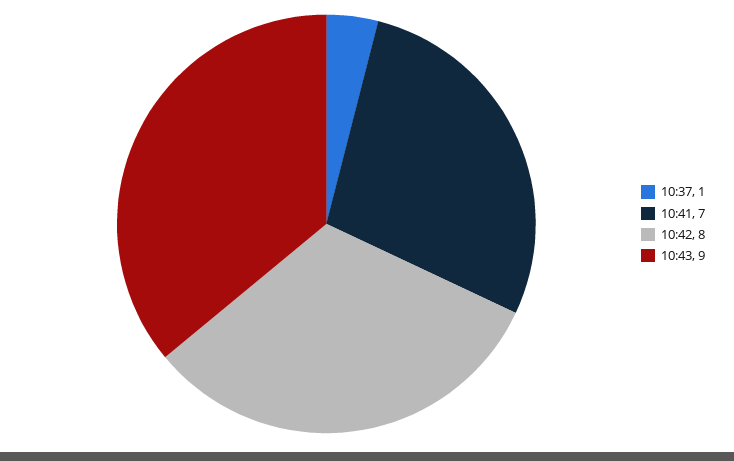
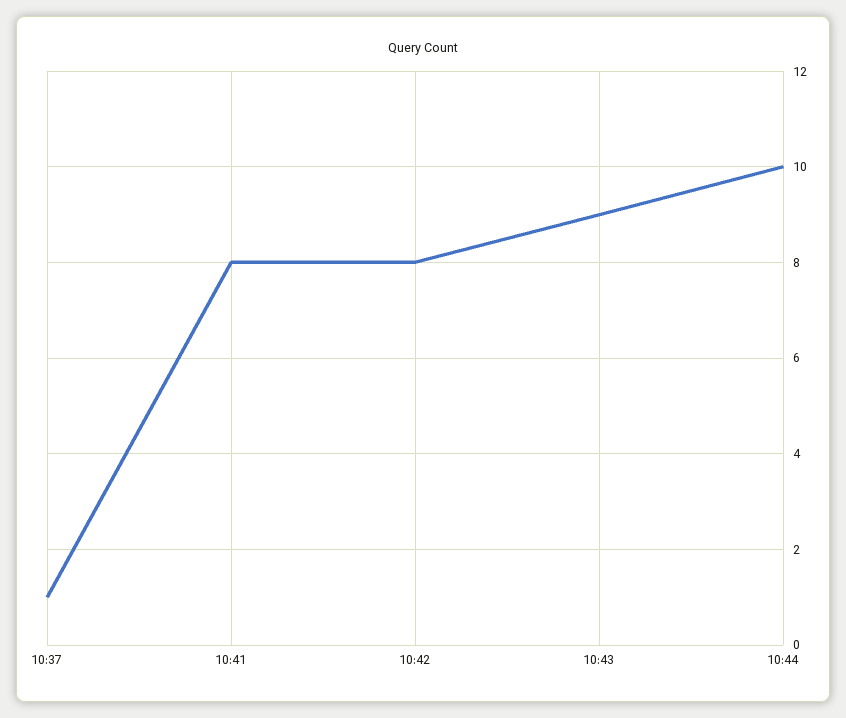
10:41: 7 -> 8
10:44: none -> 10

